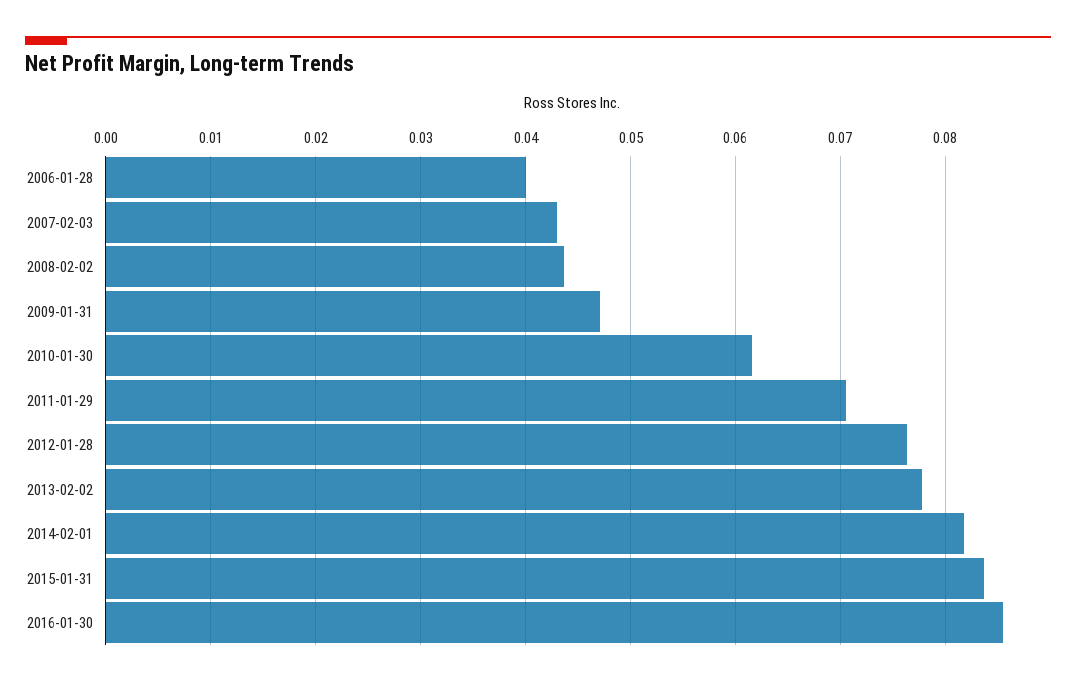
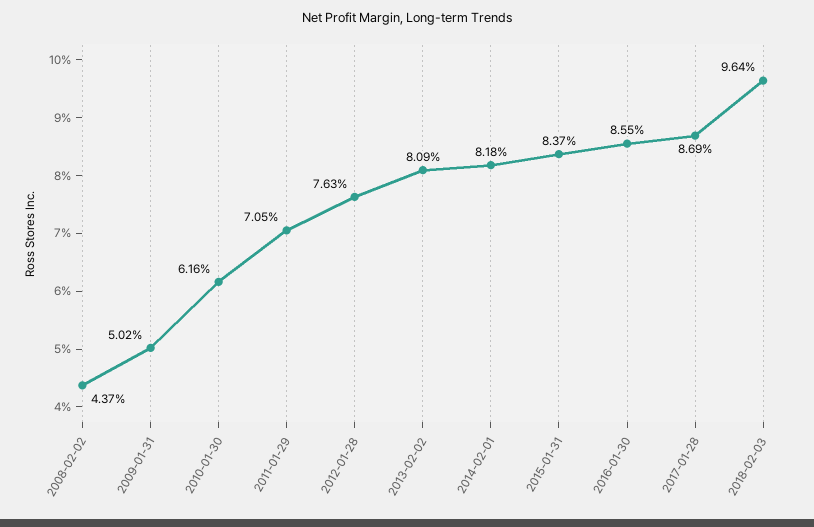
2006-01-28: 0.04 -> none
2007-02-03: 0.043 -> none
2009-01-31: 0.047 -> 0.0502
2013-02-02: 0.078 -> 0.0809
2017-01-28: none -> 0.0869
2018-02-03: none -> 0.0964

